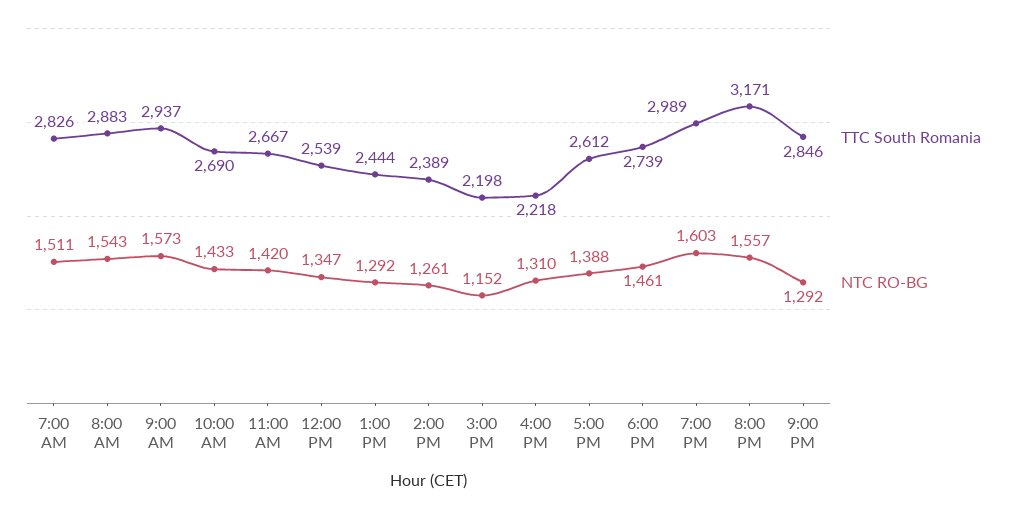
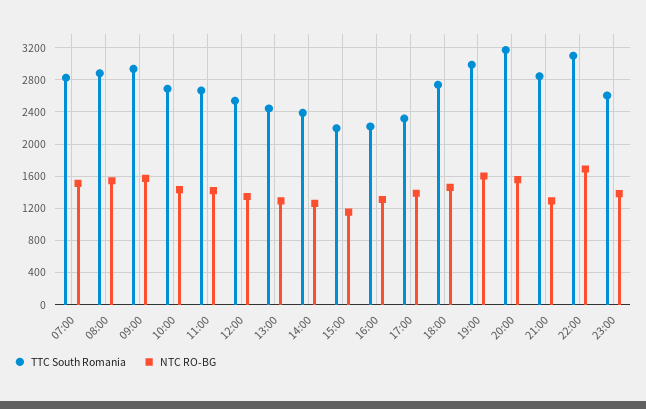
TTC South Romania, 5:00 PM: 2612 -> 2300
TTC South Romania, 22:00: none -> 3100
NTC RO-BG, 22:00: none -> 1700
TTC South Romania, 23:00: none -> 2600
NTC RO-BG, 23:00: none -> 1400

